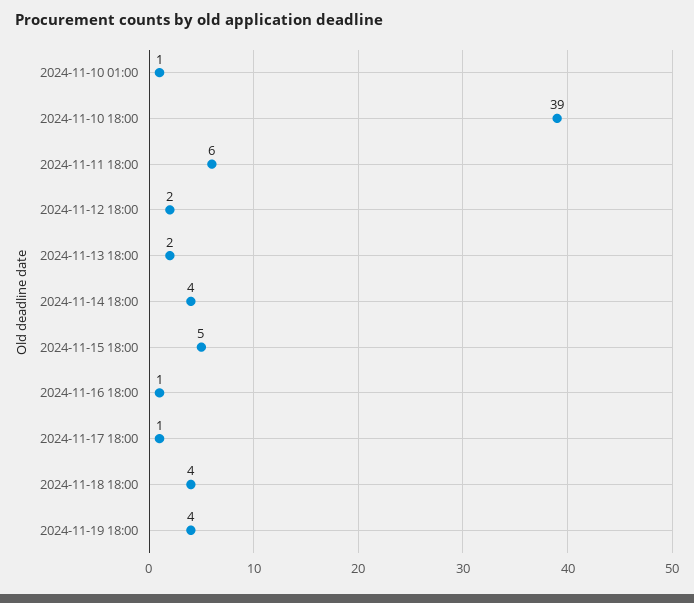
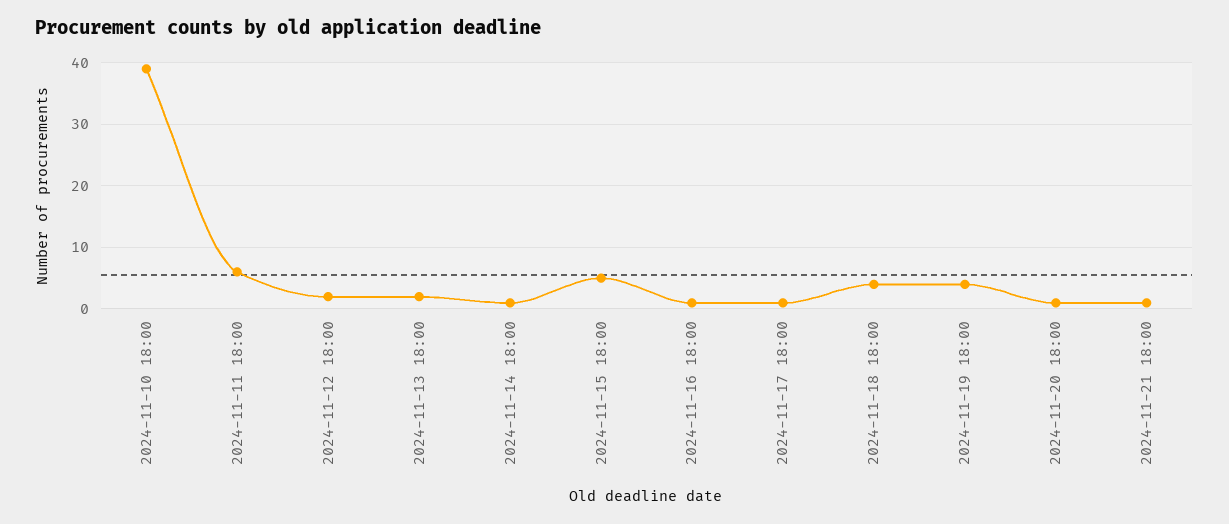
2024-11-10 01:00: 1 -> none
2024-11-14 18:00: 4 -> 1
2024-11-20 18:00: none -> 1
2024-11-21 18:00: none -> 1

